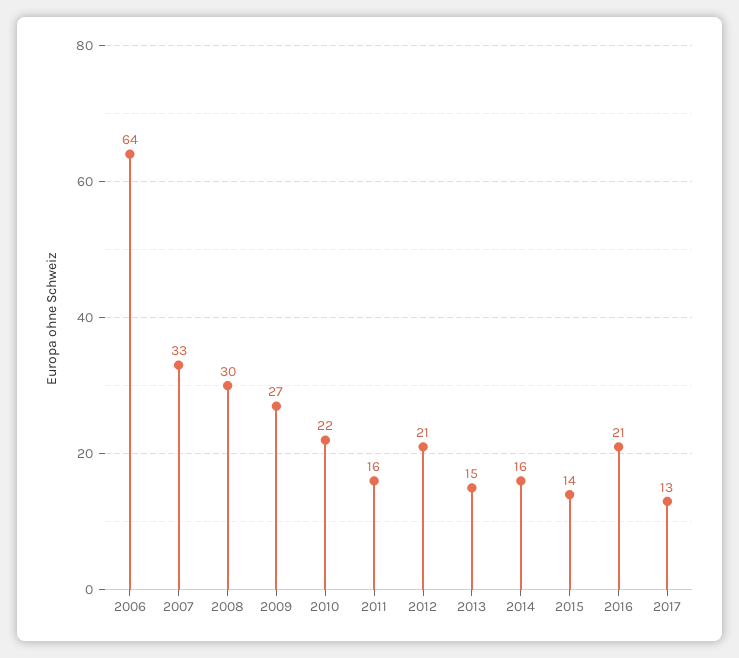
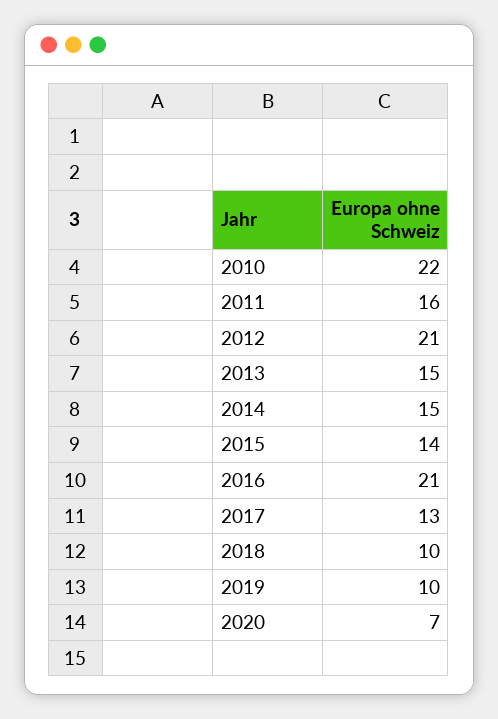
2006: 64 -> none
2007: 33 -> none
2008: 30 -> none
2009: 27 -> none
2014: 16 -> 15
2018: none -> 10
2019: none -> 10
2020: none -> 7

